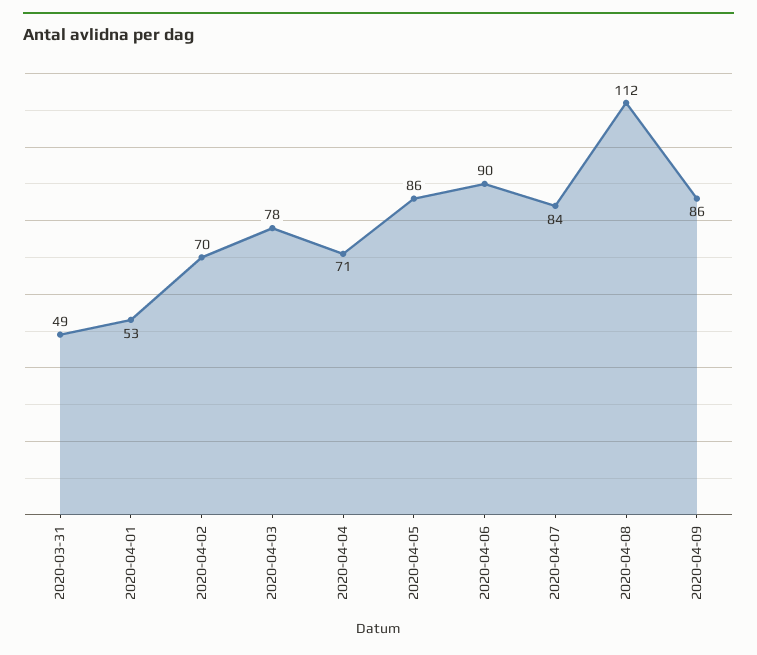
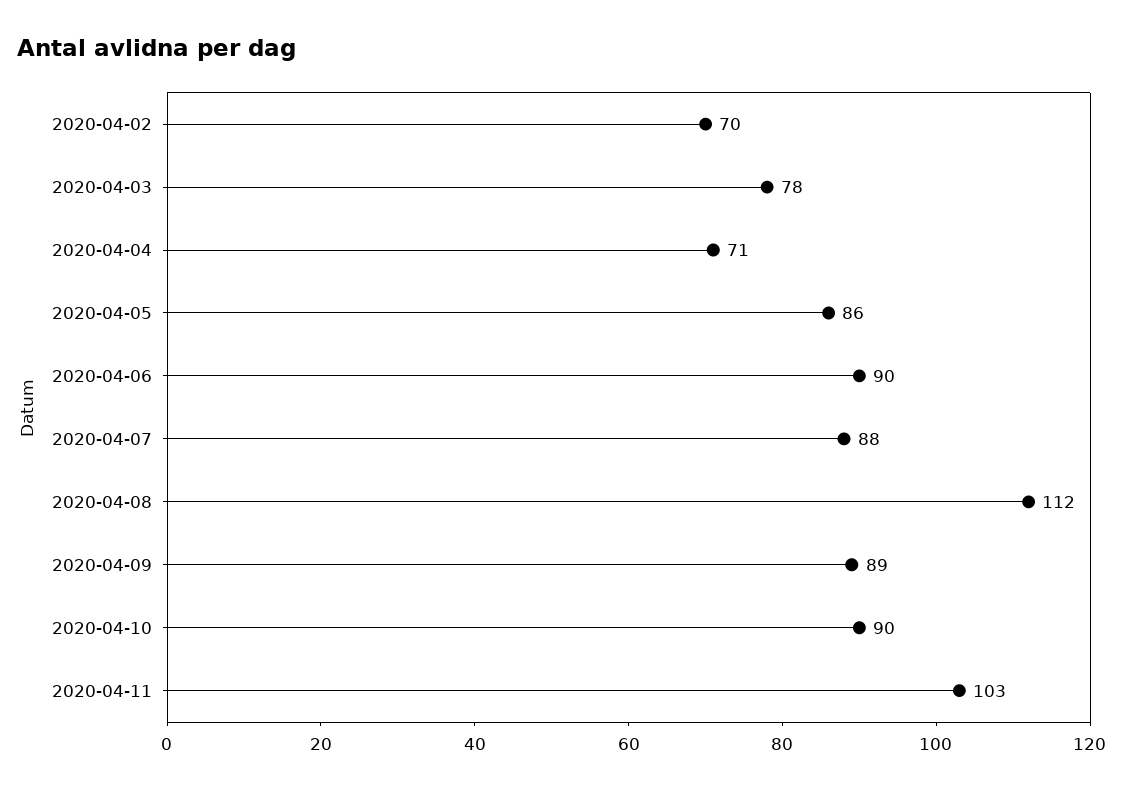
2020-03-31: 49 -> none
2020-04-01: 53 -> none
2020-04-07: 84 -> 88
2020-04-09: 86 -> 89
2020-04-10: none -> 90
2020-04-11: none -> 103

